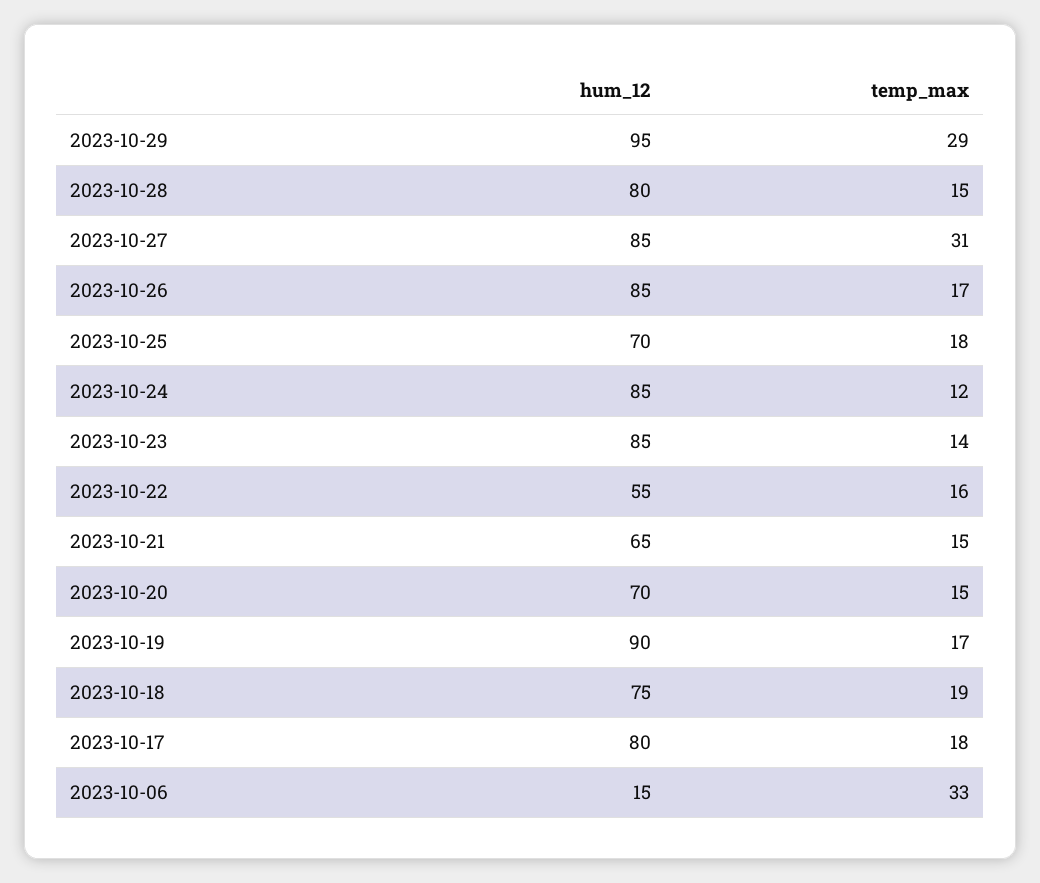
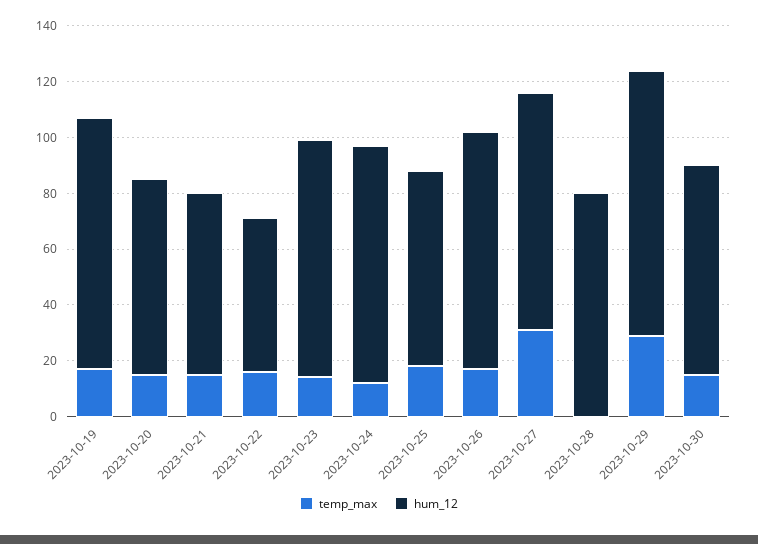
temp_max, 2023-10-28: 15 -> 0
hum_12, 2023-10-18: 75 -> none
temp_max, 2023-10-18: 19 -> none
hum_12, 2023-10-17: 80 -> none
temp_max, 2023-10-17: 18 -> none
hum_12, 2023-10-06: 15 -> none
temp_max, 2023-10-06: 33 -> none
temp_max, 2023-10-30: none -> 15
hum_12, 2023-10-30: none -> 75

